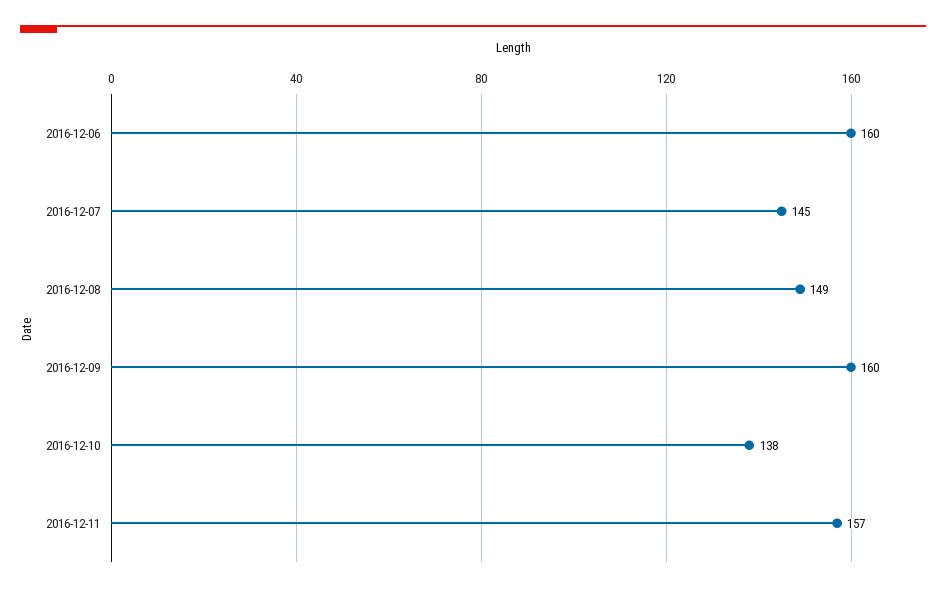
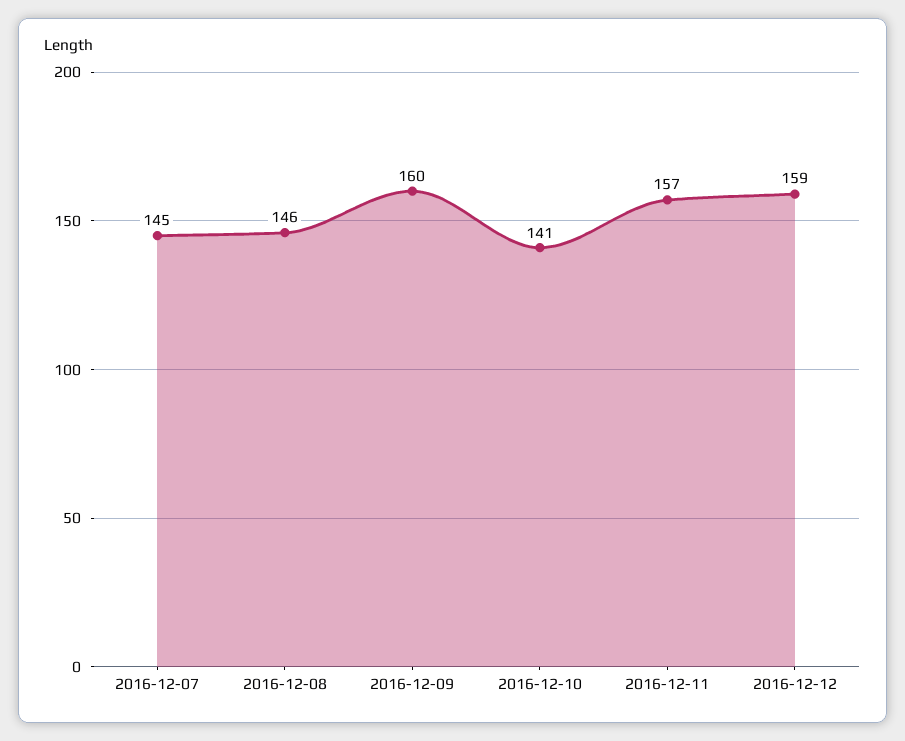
2016-12-06: 160 -> none
2016-12-08: 149 -> 146
2016-12-10: 138 -> 141
2016-12-12: none -> 159

